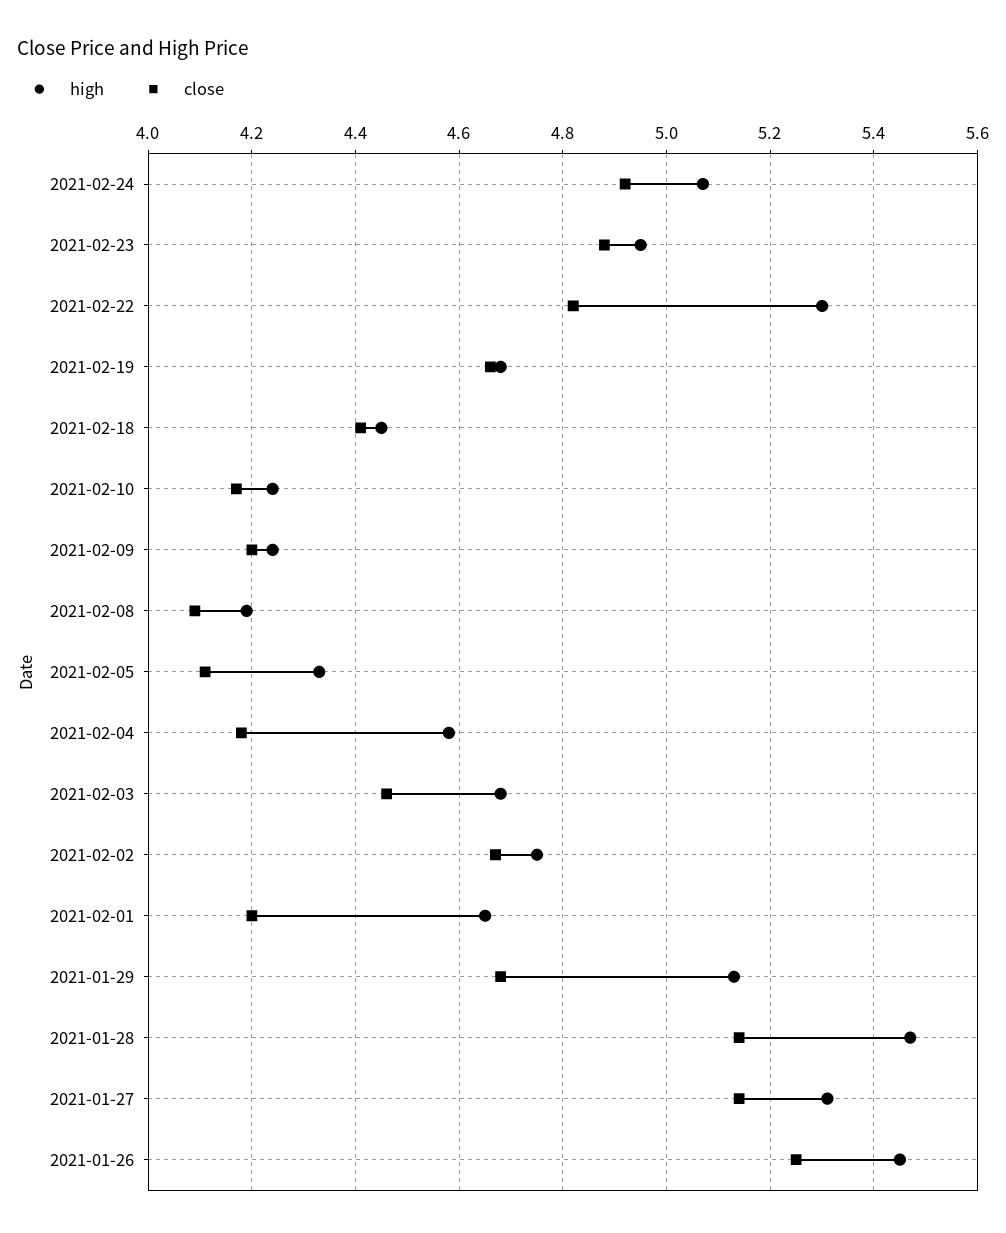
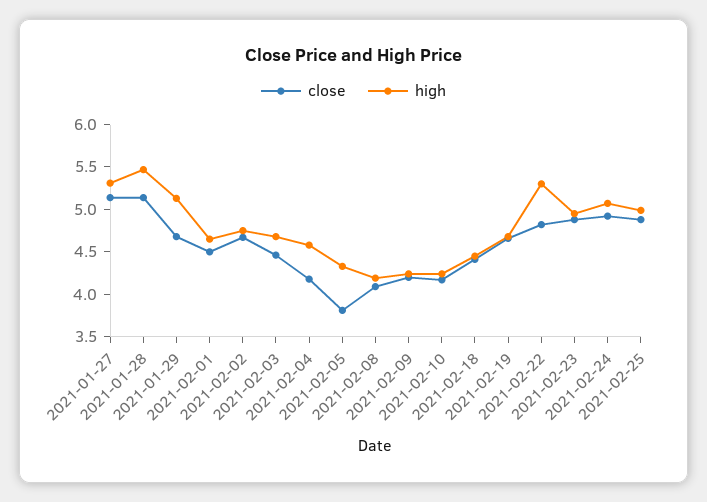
close, 2021-02-05: 4.1 -> 3.8
close, 2021-02-01: 4.2 -> 4.5
high, 2021-01-26: 5.45 -> none
close, 2021-01-26: 5.25 -> none
close, 2021-02-25: none -> 4.9
high, 2021-02-25: none -> 5

